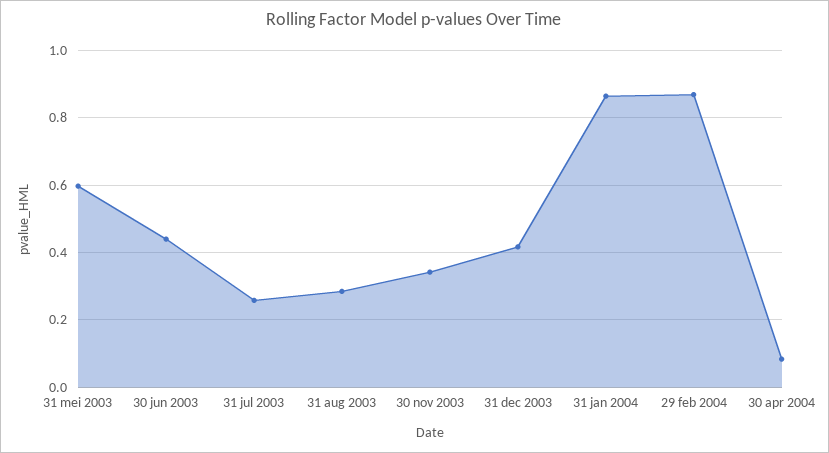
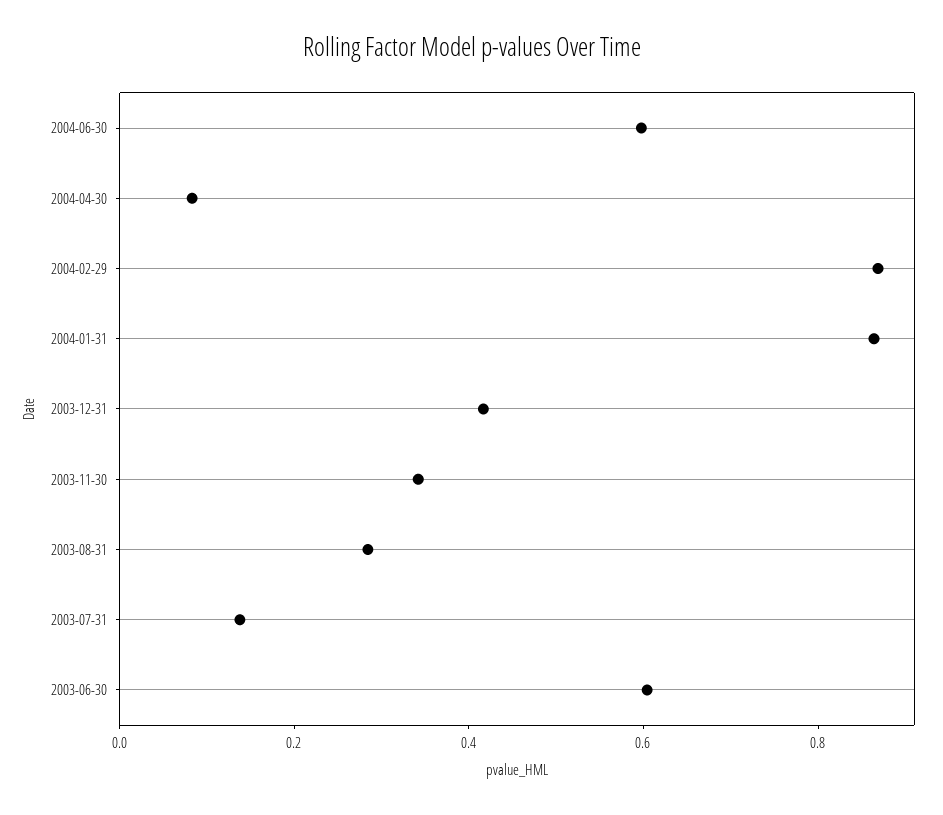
31 mei 2003: 0.6 -> none
30 jun 2003: 0.44 -> 0.6
31 jul 2003: 0.26 -> 0.15
2004-06-30: none -> 0.6

